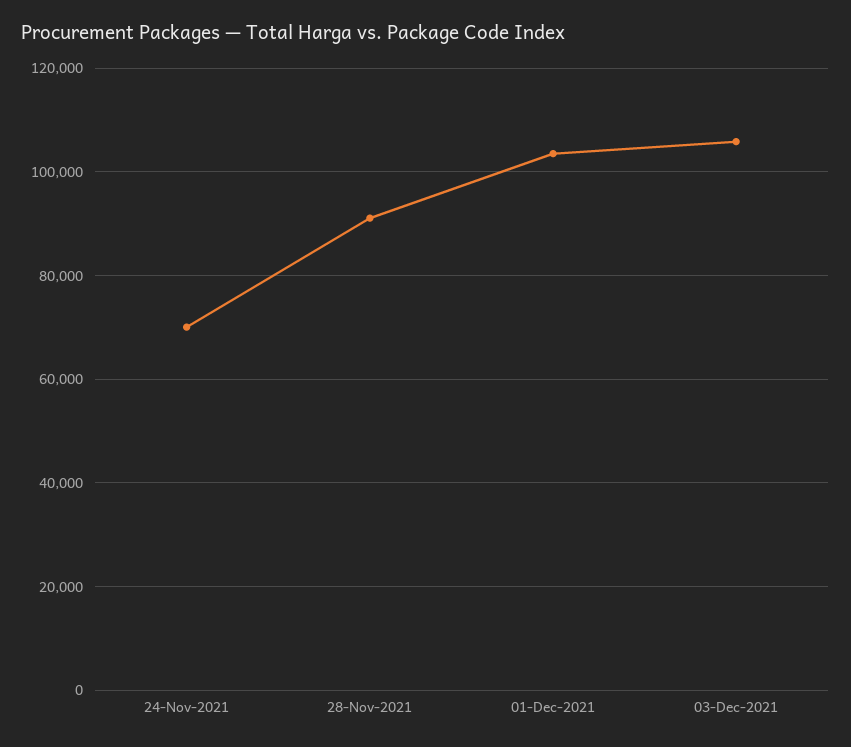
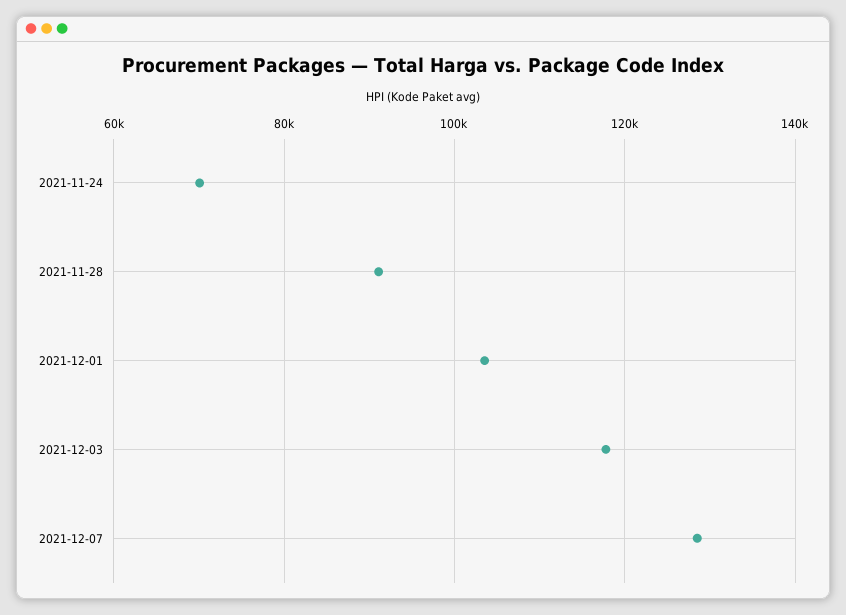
03-Dec-2021: 106000 -> 118000
2021-12-07: none -> 128000

